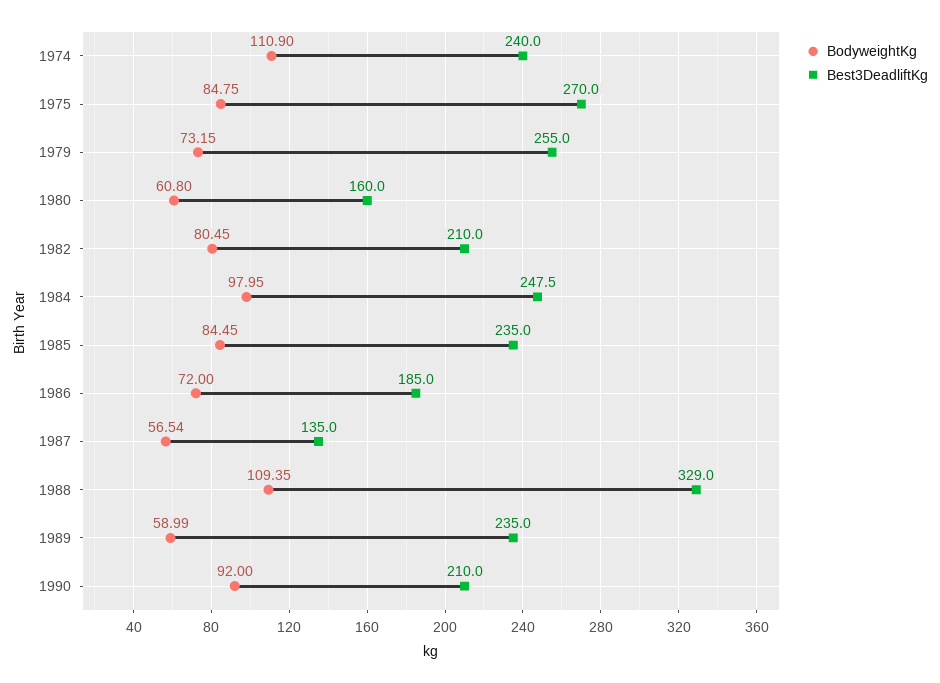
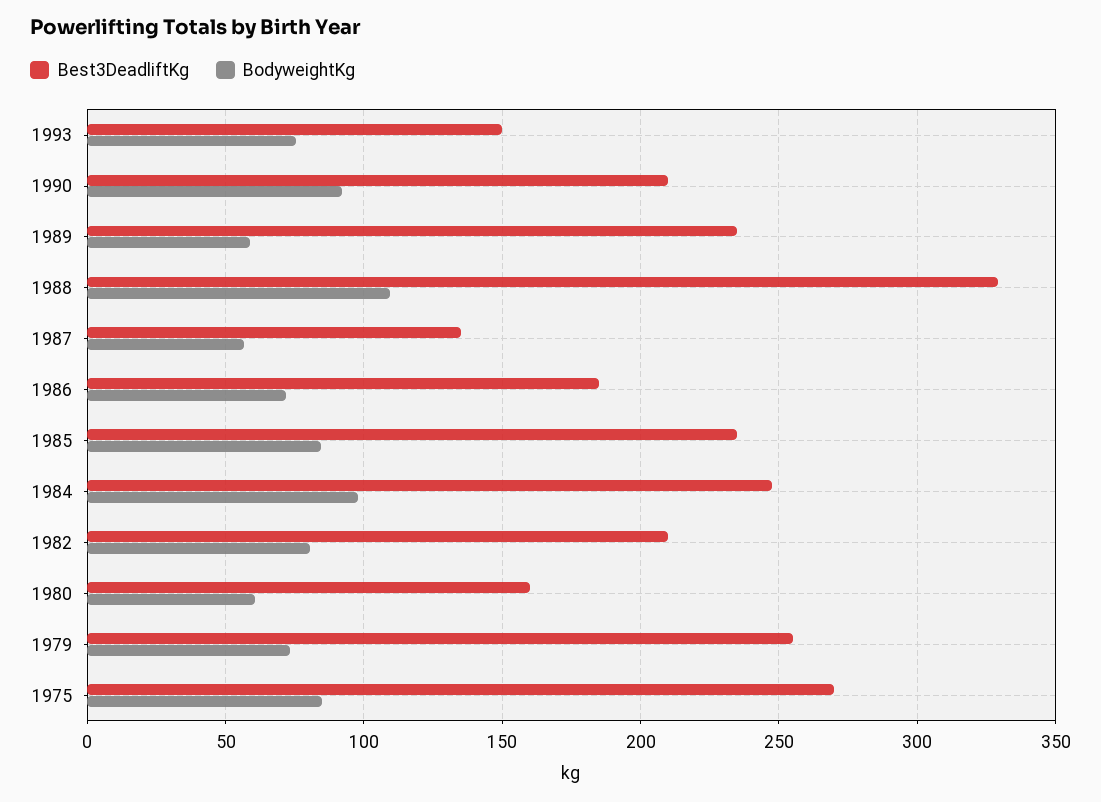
BodyweightKg, 1974: 110.9 -> none
Best3DeadliftKg, 1974: 240 -> none
Best3DeadliftKg, 1993: none -> 150
BodyweightKg, 1993: none -> 75

